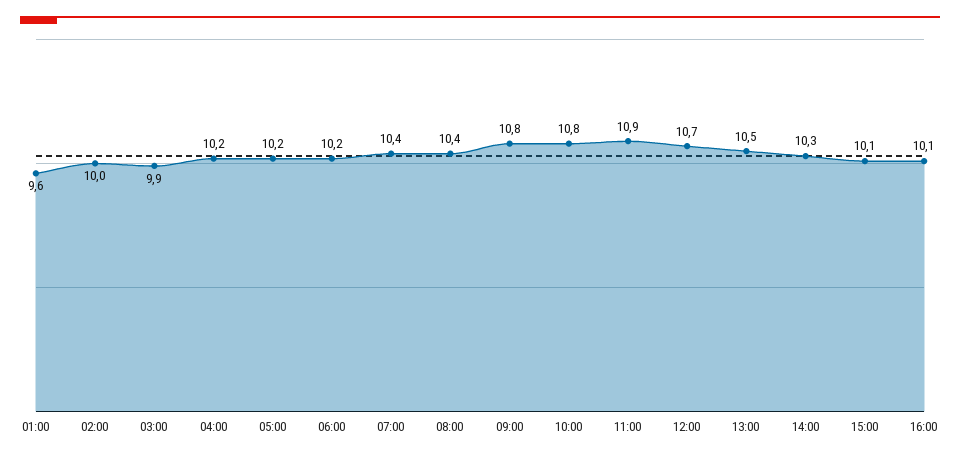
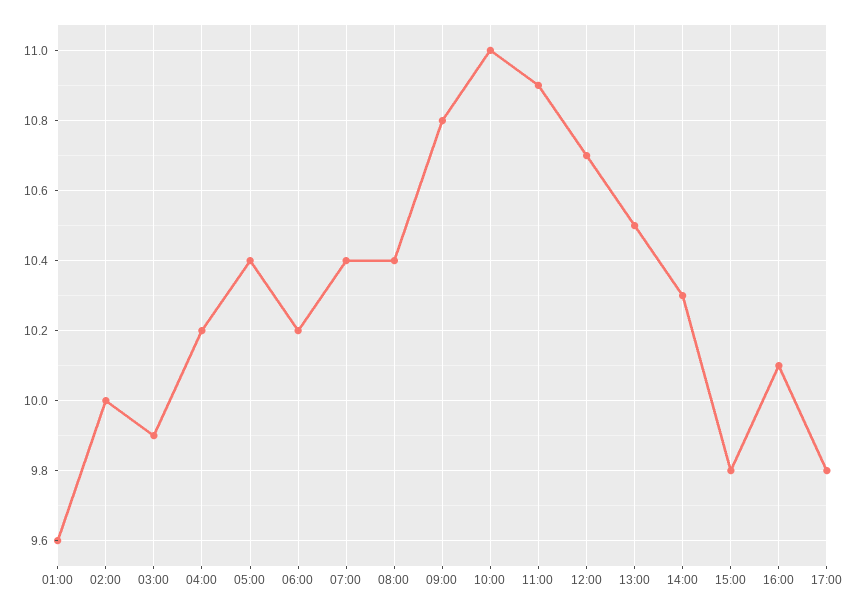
05:00: 10.2 -> 10.4
10:00: 10.8 -> 11
15:00: 10.1 -> 9.8
17:00: none -> 9.8

